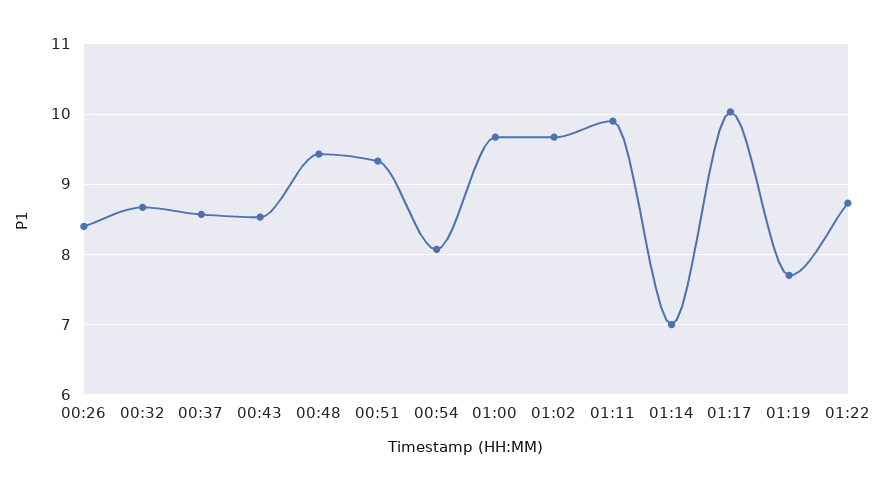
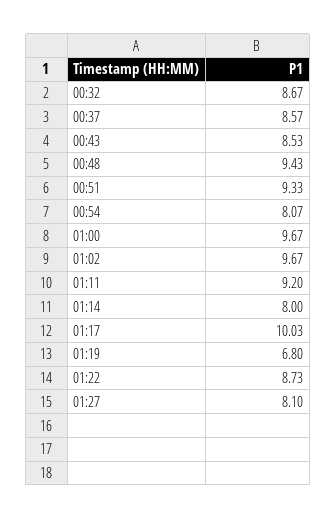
00:26: 8.4 -> none
01:11: 9.9 -> 9.2
01:14: 7 -> 8
01:19: 7.7 -> 6.8
01:27: none -> 8.1

